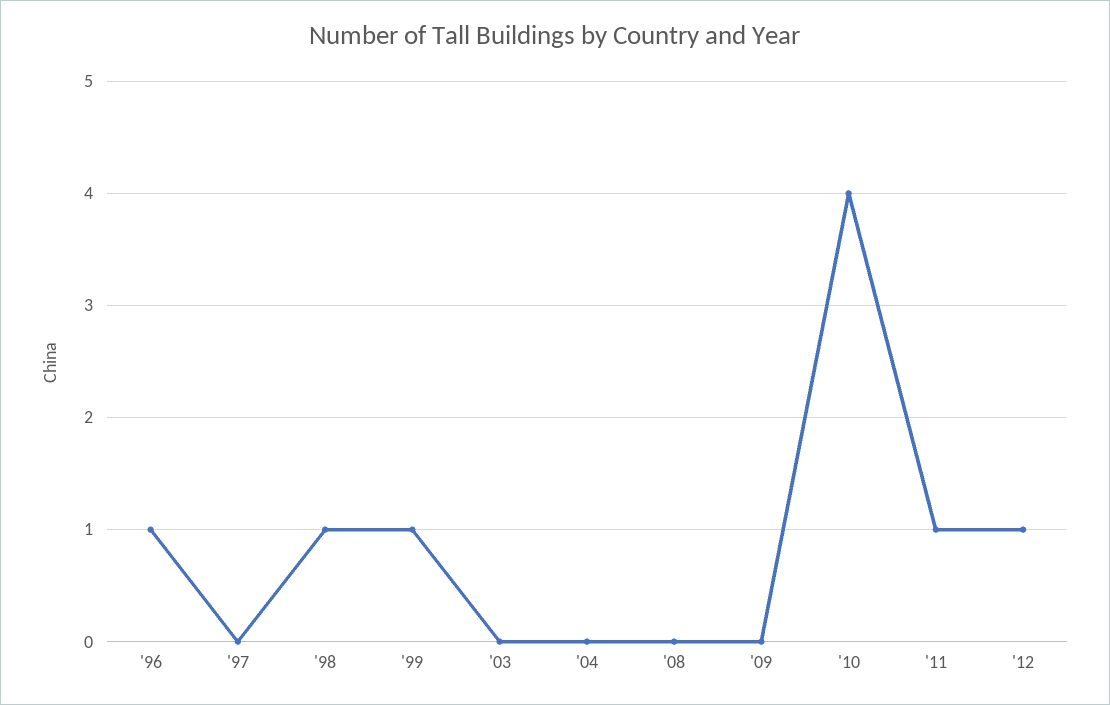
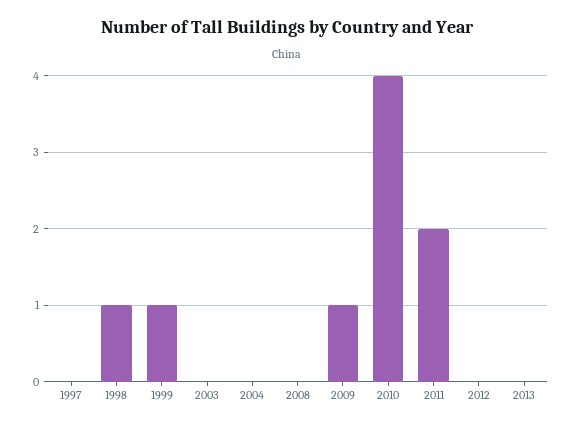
'96: 1 -> none
'09: 0 -> 1
'11: 1 -> 2
'12: 1 -> 0
2013: none -> 0

